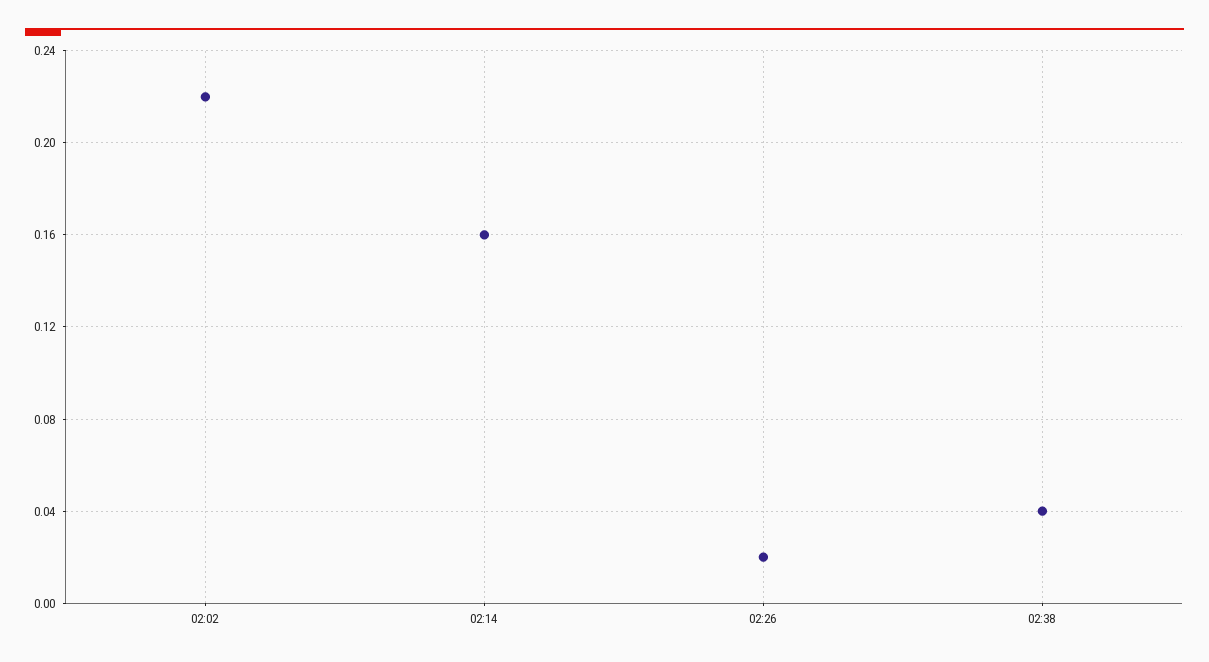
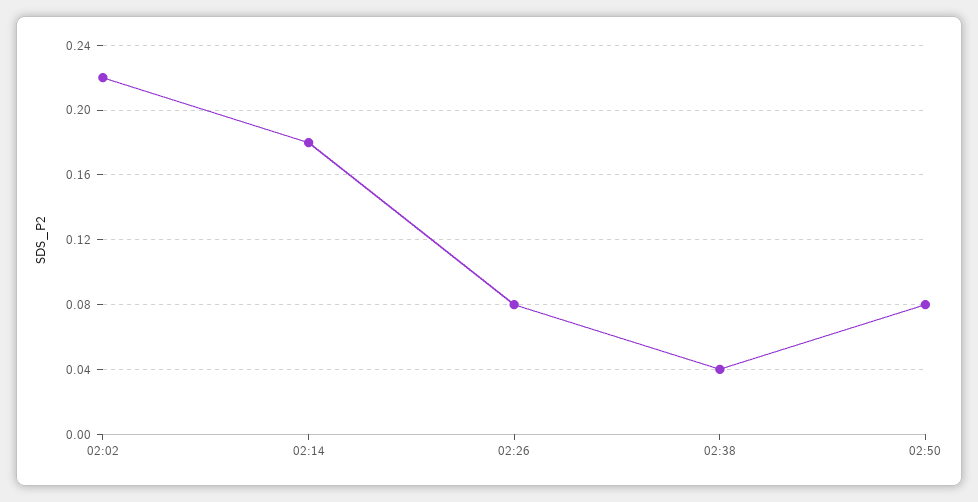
02:14: 0.16 -> 0.18
02:26: 0.02 -> 0.08
02:50: none -> 0.08

